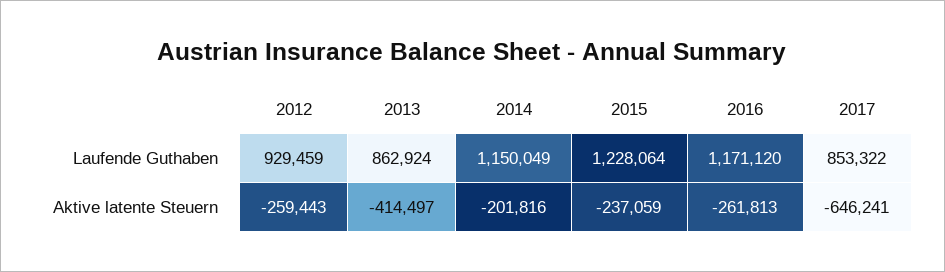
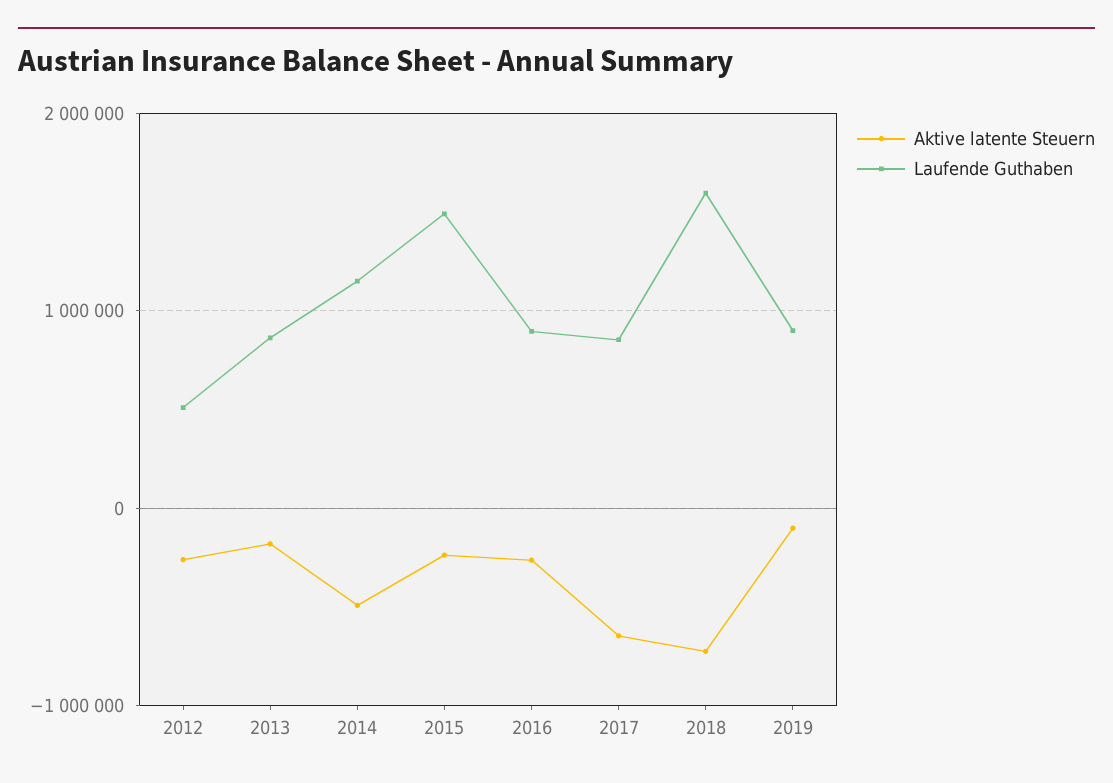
Laufende Guthaben, 2012: 929459 -> 500000
Laufende Guthaben, 2015: 1228064 -> 1500000
Laufende Guthaben, 2016: 1171120 -> 900000
Aktive latente Steuern, 2013: -414497 -> -200000
Aktive latente Steuern, 2014: -201816 -> -500000
Aktive latente Steuern, 2018: none -> -700000
Laufende Guthaben, 2018: none -> 1600000
Aktive latente Steuern, 2019: none -> -100000
Laufende Guthaben, 2019: none -> 900000

